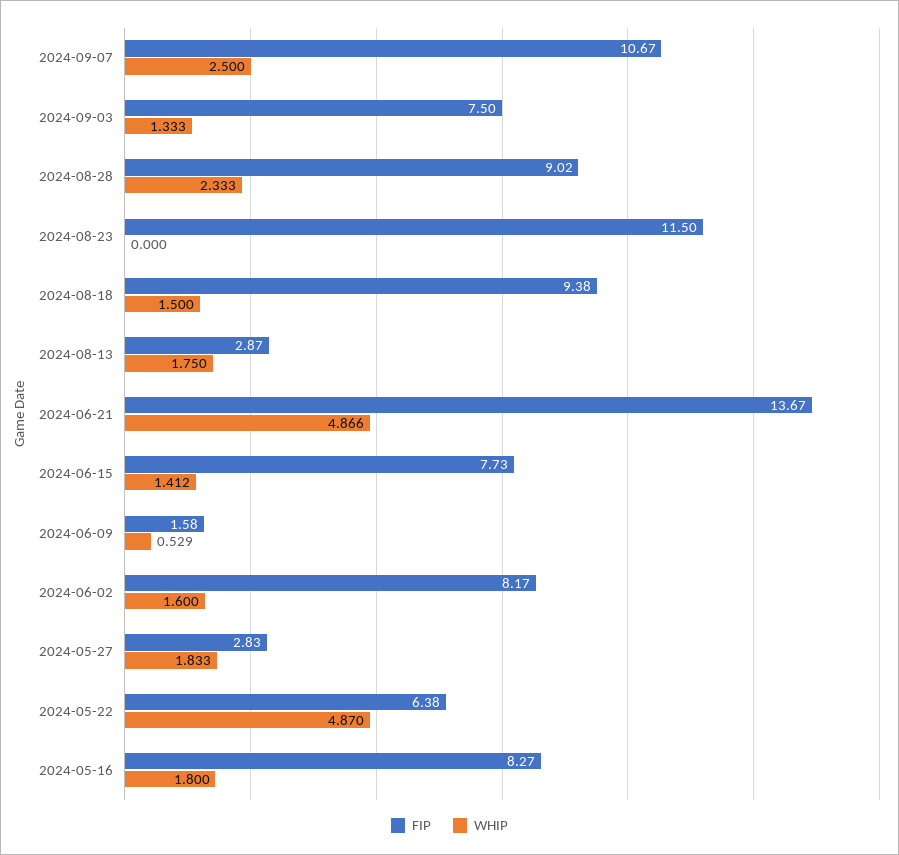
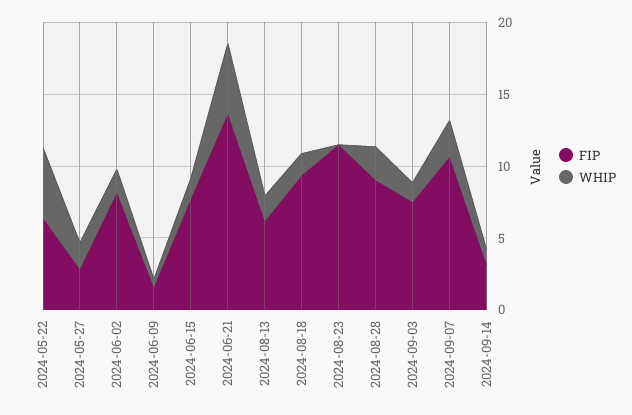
FIP, 2024-08-13: 2.87 -> 6
FIP, 2024-05-16: 8.27 -> none
WHIP, 2024-05-16: 1.8 -> none
FIP, 2024-09-14: none -> 3
WHIP, 2024-09-14: none -> 1

